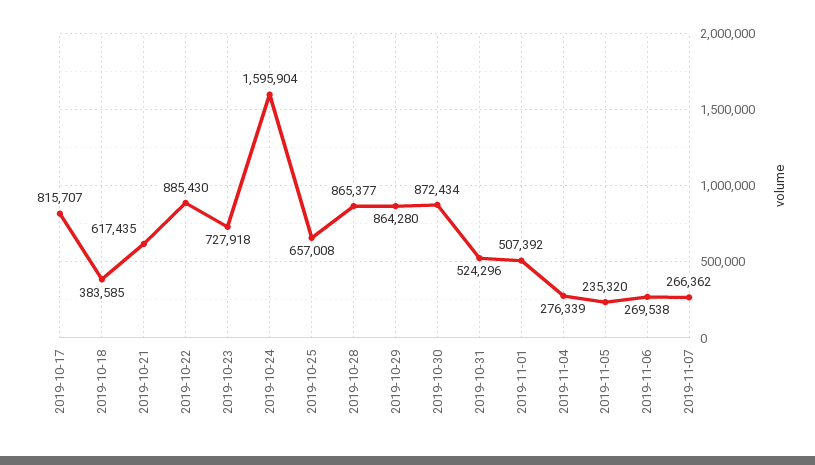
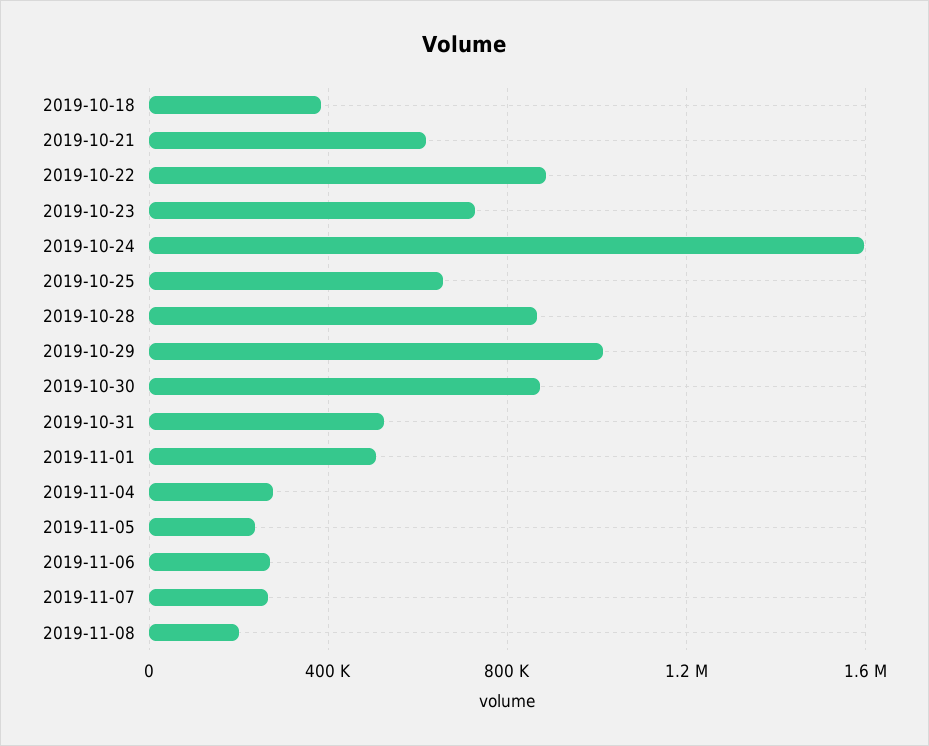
2019-10-17: 815707 -> none
2019-10-29: 864280 -> 1000000
2019-11-08: none -> 200000

